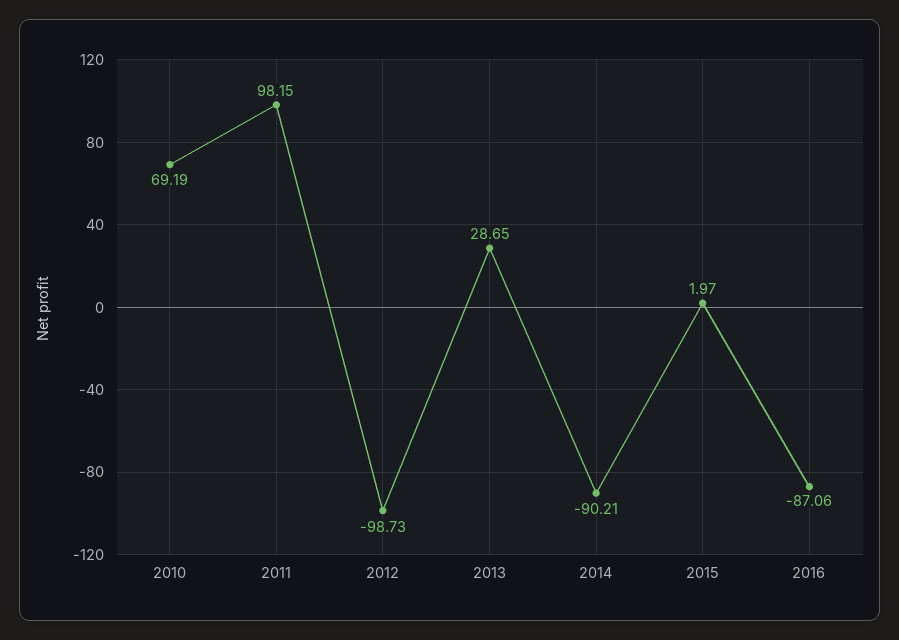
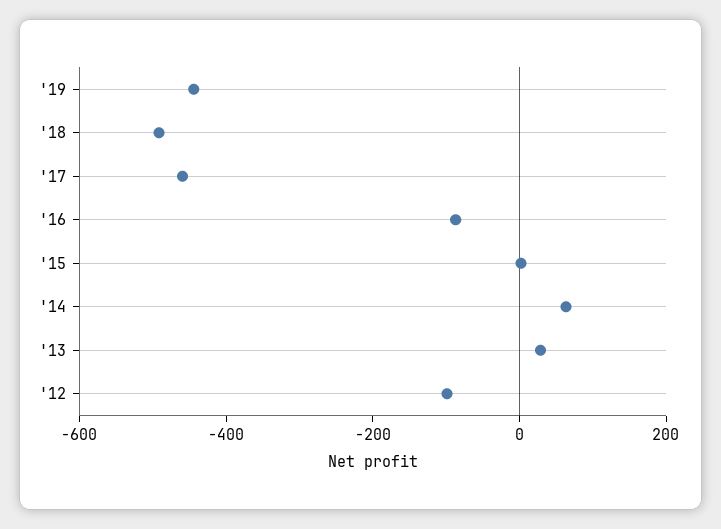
2010: 69.19 -> none
2011: 98.15 -> none
2014: -90.21 -> 50
'19: none -> -450
'18: none -> -500
'17: none -> -450

